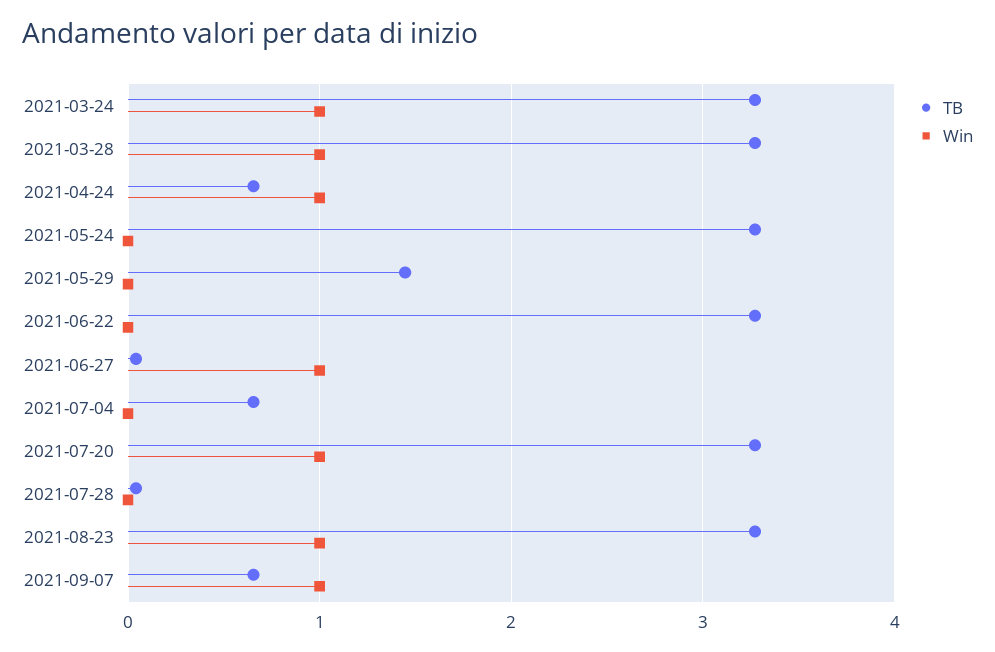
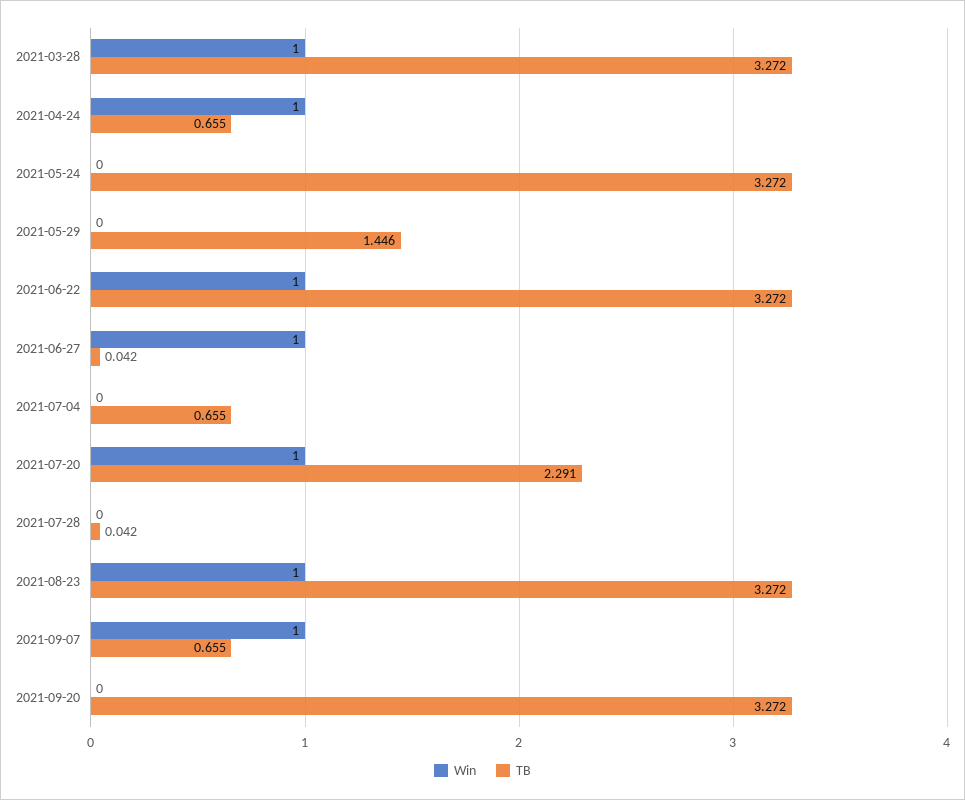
TB, 2021-03-24: 3.3 -> none
Win, 2021-03-24: 1 -> none
Win, 2021-06-22: 0 -> 1
TB, 2021-07-20: 3.3 -> 2.291
Win, 2021-09-20: none -> 0
TB, 2021-09-20: none -> 3.272

